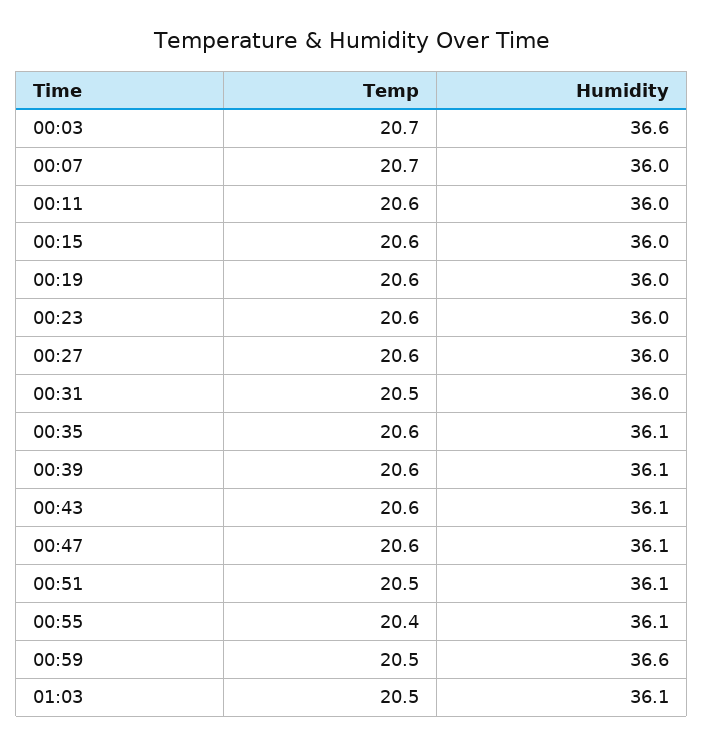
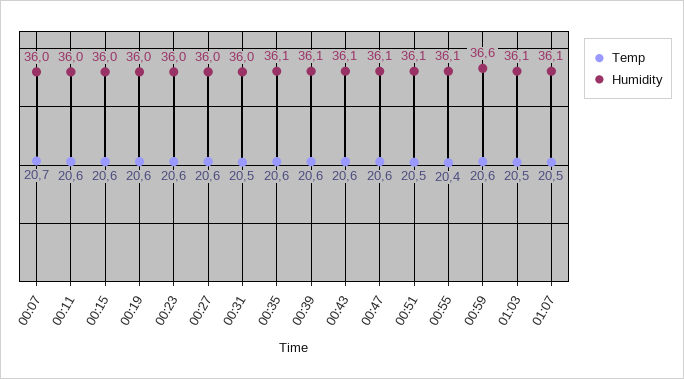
Temp, 00:03: 20.7 -> none
Humidity, 00:03: 36.6 -> none
Temp, 00:59: 20.5 -> 20.6
Temp, 01:07: none -> 20.5
Humidity, 01:07: none -> 36.1

